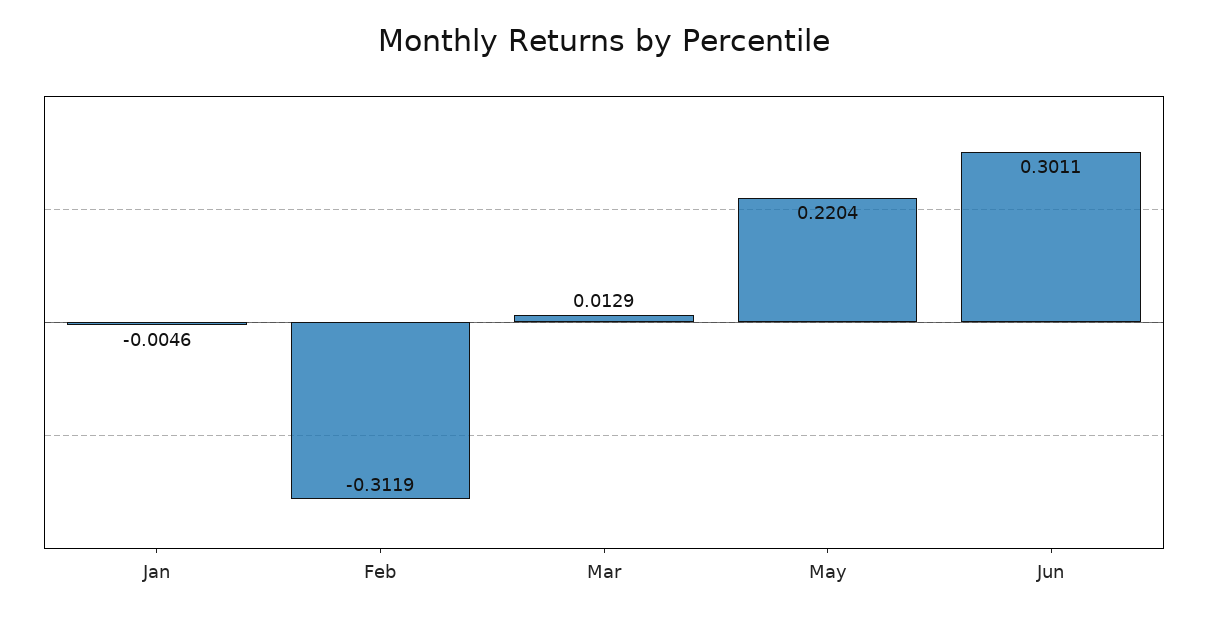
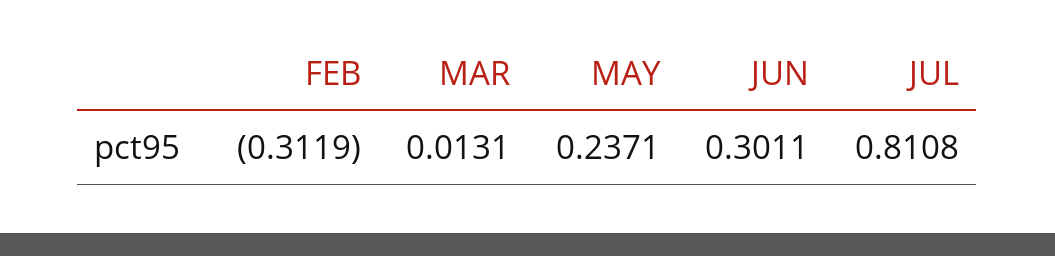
Jan: -0.0046 -> none
Mar: 0.0129 -> 0.0131
May: 0.2204 -> 0.2371
JUL: none -> 0.8108

